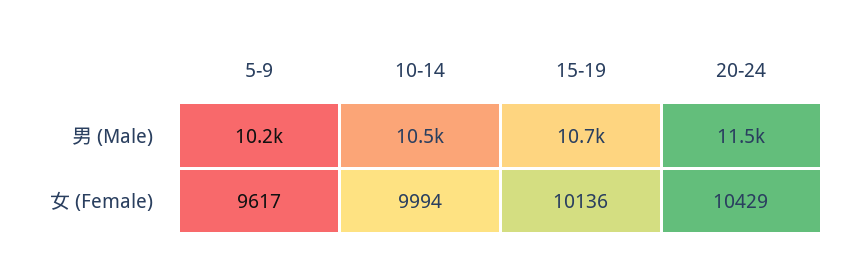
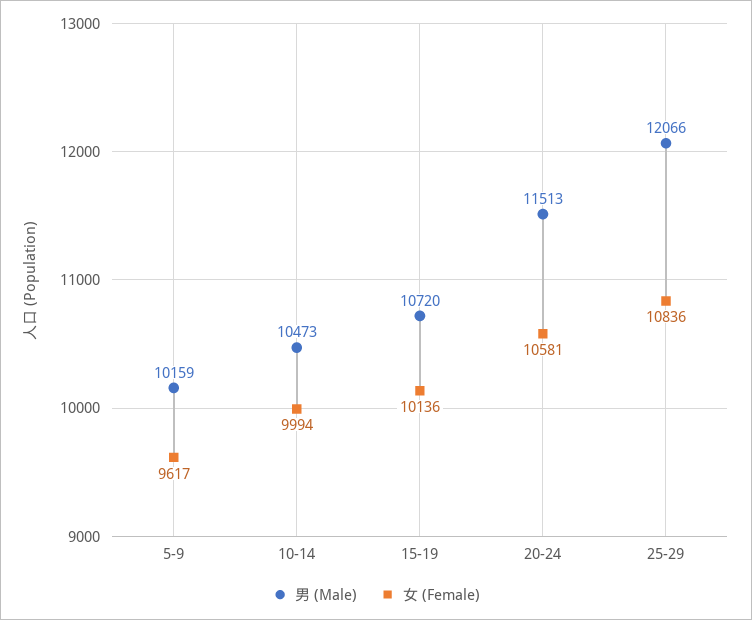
女 (Female), 20-24: 10429 -> 10581
男 (Male), 25-29: none -> 12066
女 (Female), 25-29: none -> 10836

